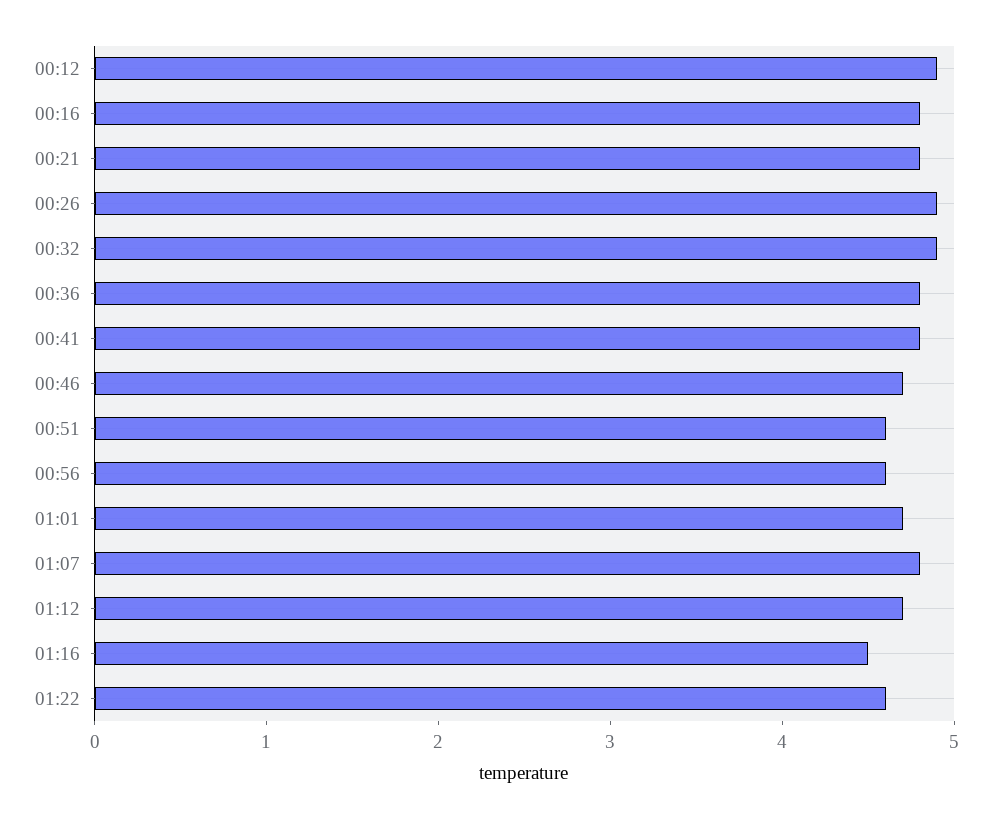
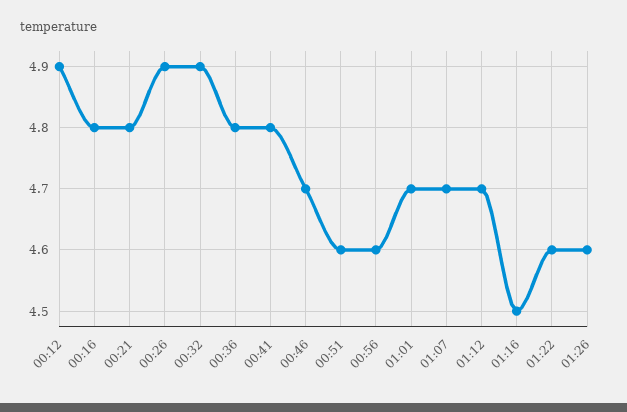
01:07: 4.8 -> 4.7
01:26: none -> 4.6

